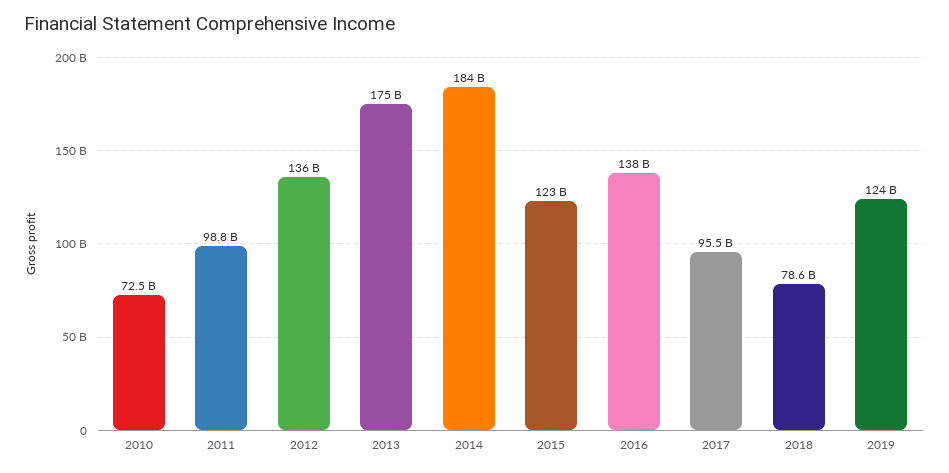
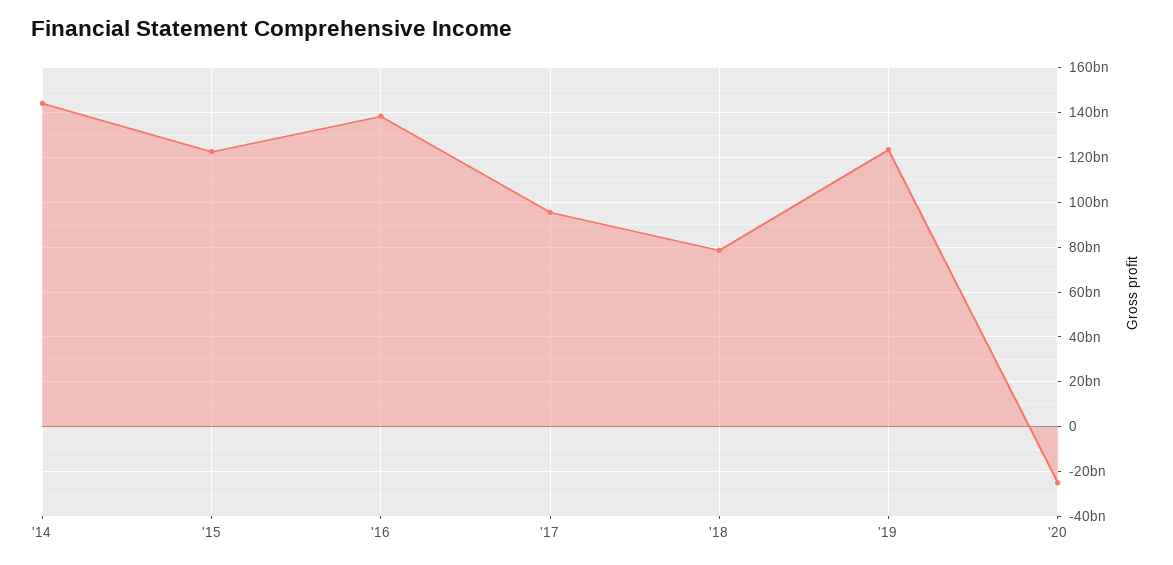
2010: 72500000000 -> none
2011: 98800000000 -> none
2012: 136000000000 -> none
2013: 175000000000 -> none
2014: 184000000000 -> 145000000000
'20: none -> -25000000000

